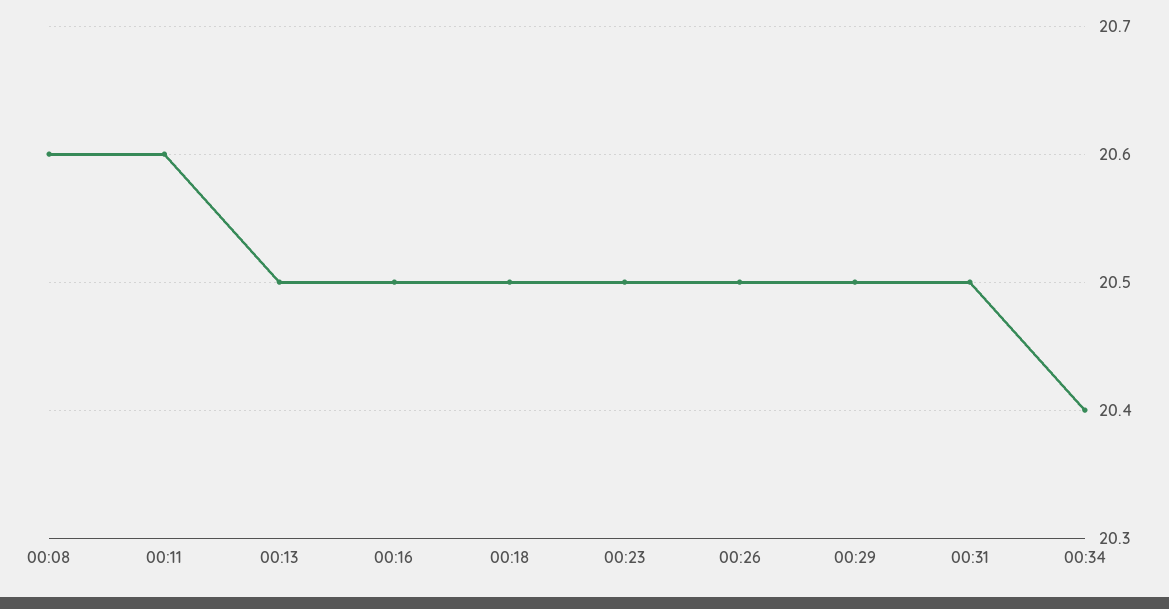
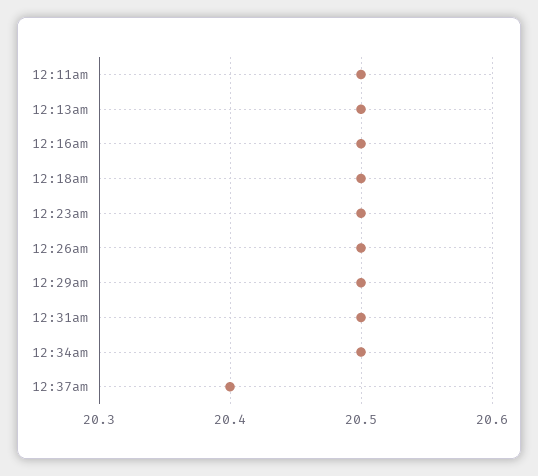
00:08: 20.6 -> none
00:11: 20.6 -> 20.5
00:34: 20.4 -> 20.5
12:37am: none -> 20.4

